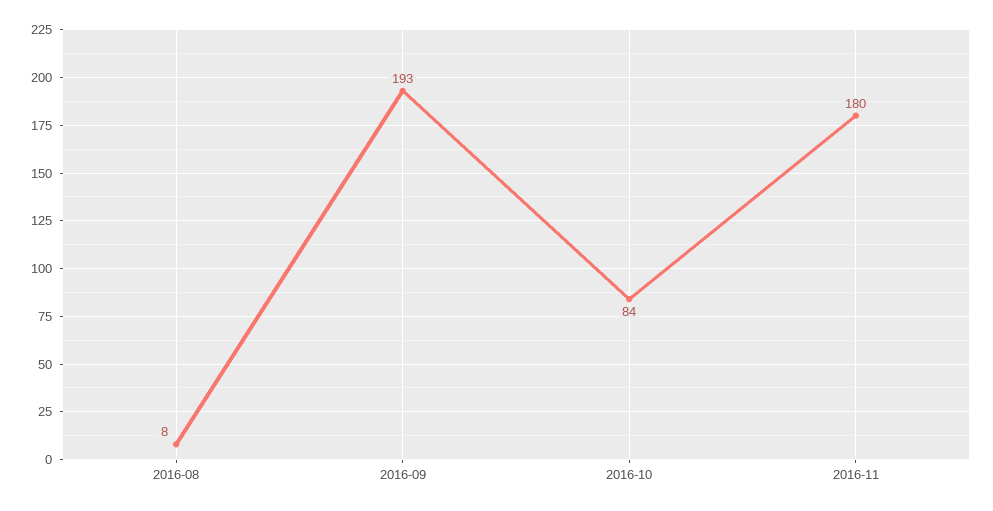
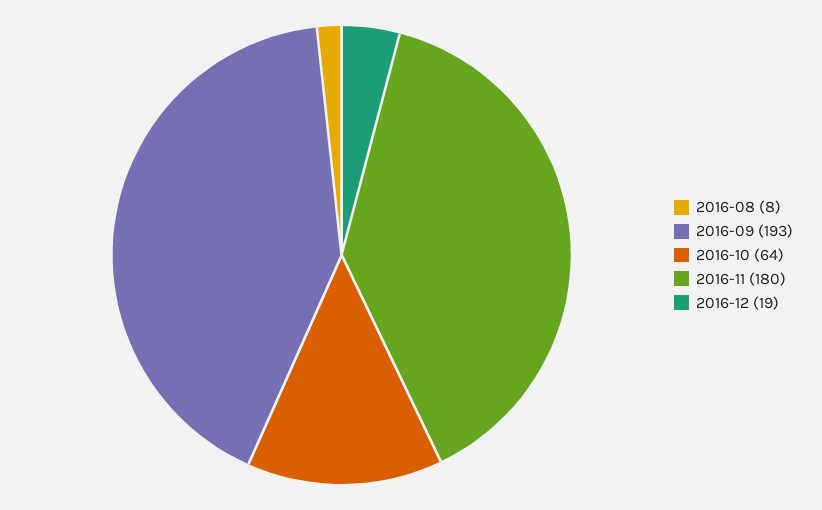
2016-10: 84 -> 64
2016-12: none -> 19

